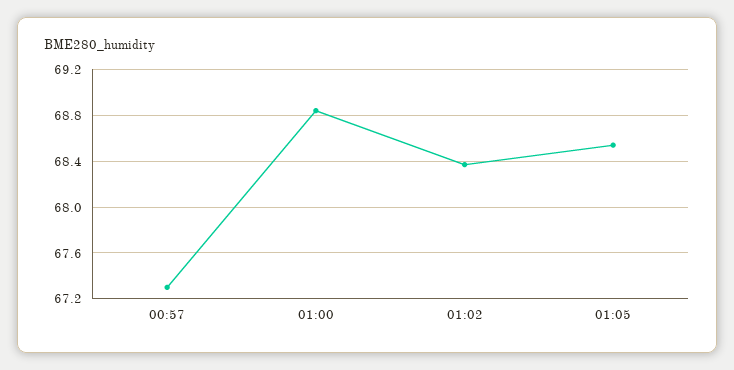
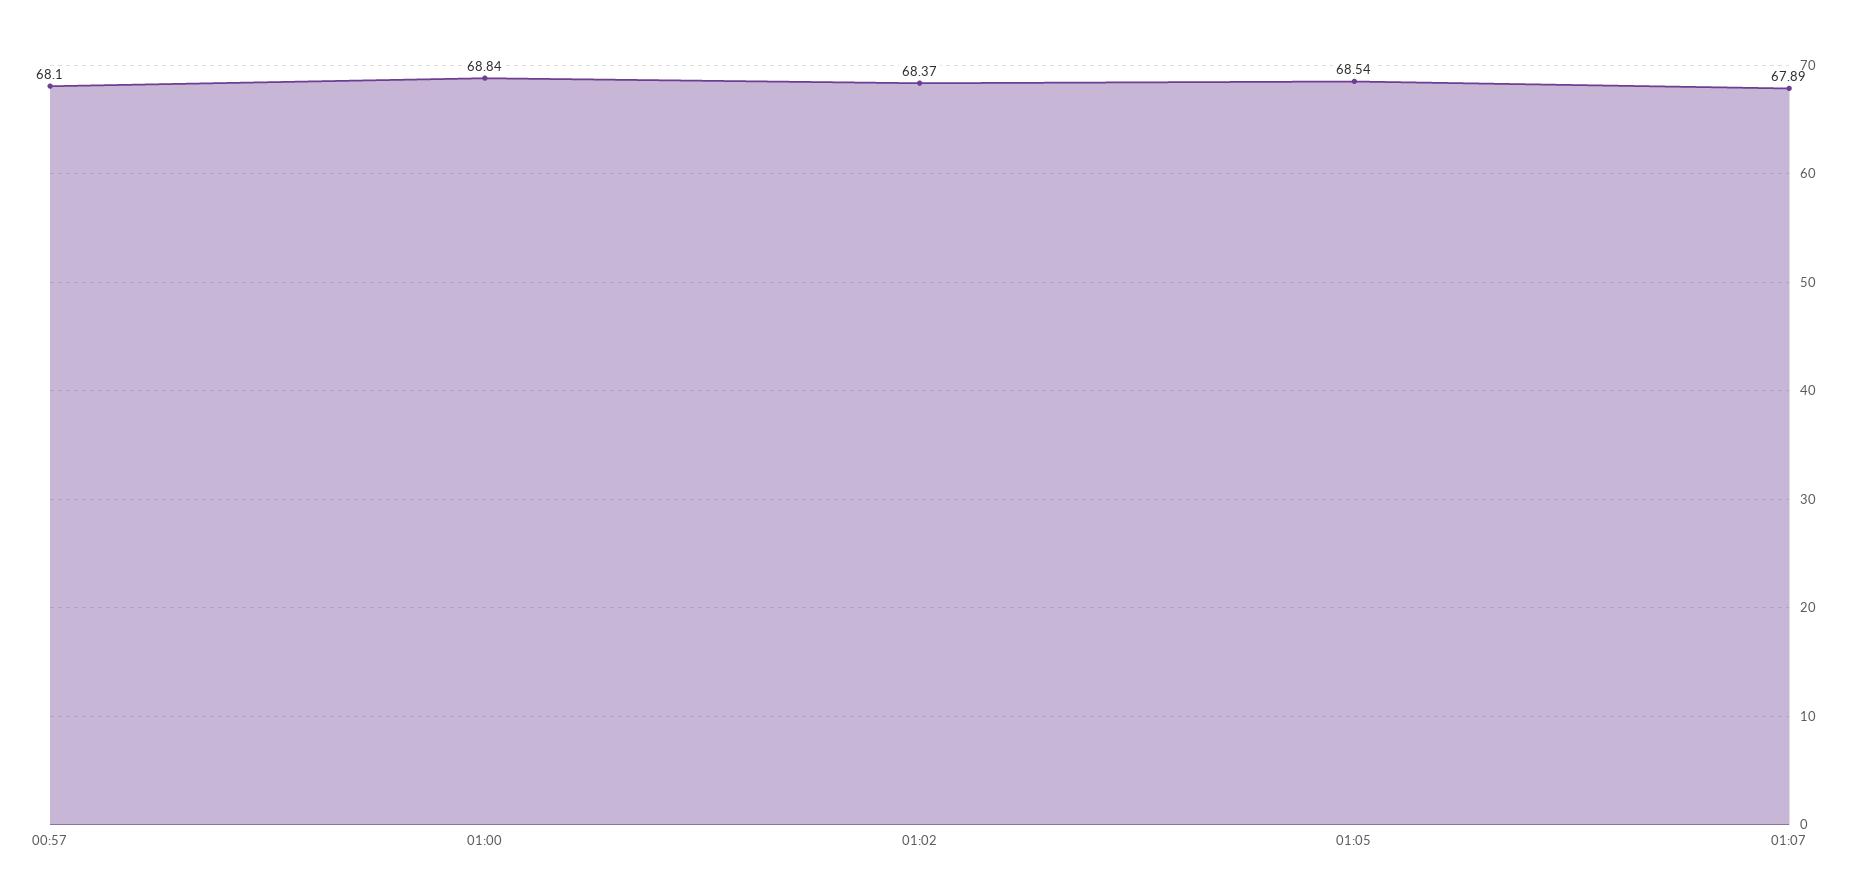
00:57: 67.3 -> 68.1
01:07: none -> 67.89

